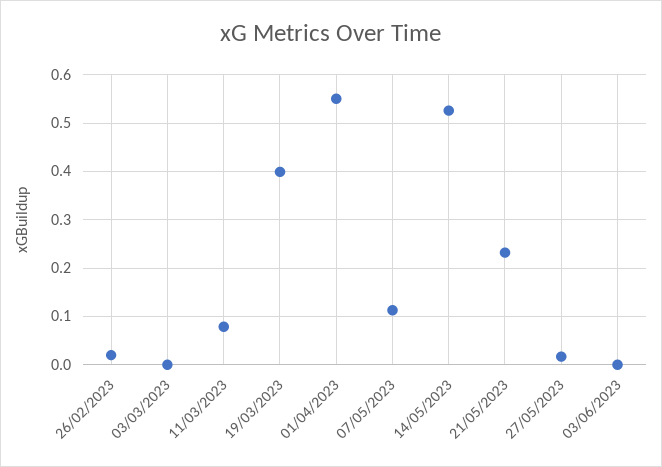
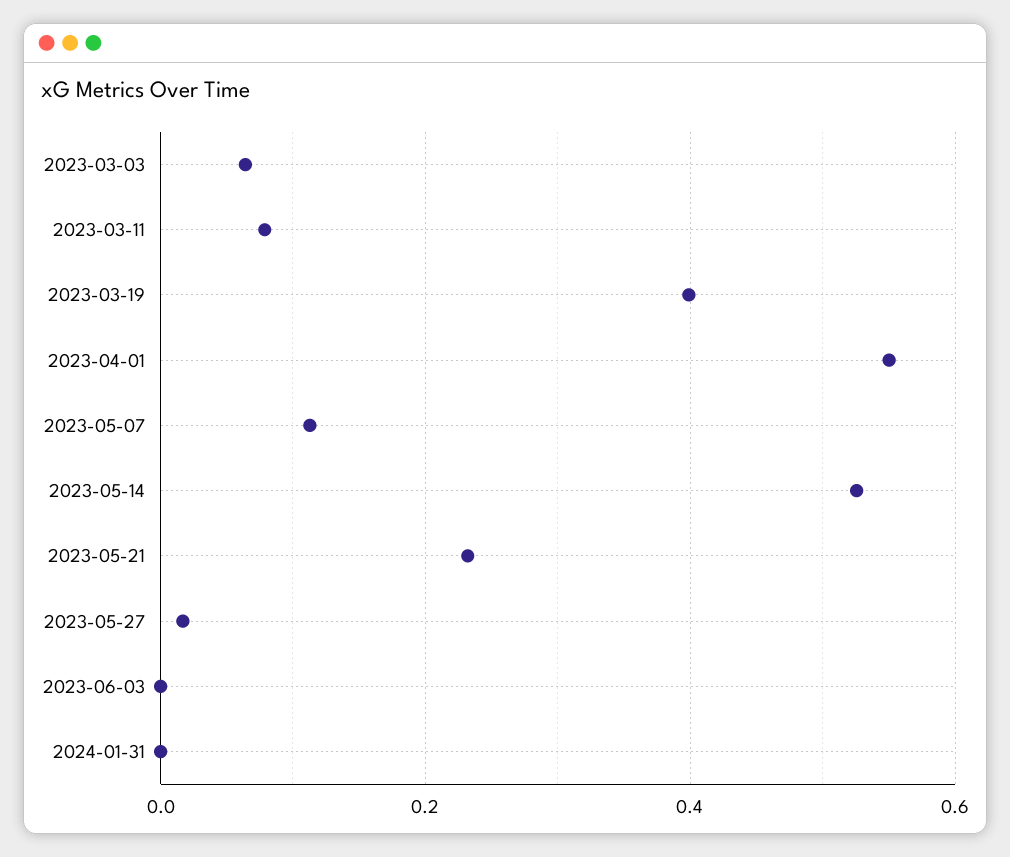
26/02/2023: 0.02 -> none
03/03/2023: 0 -> 0.06
2024-01-31: none -> 0

